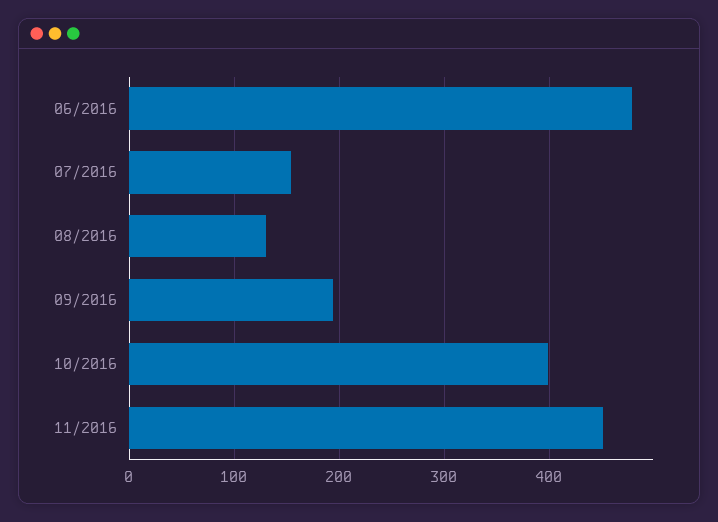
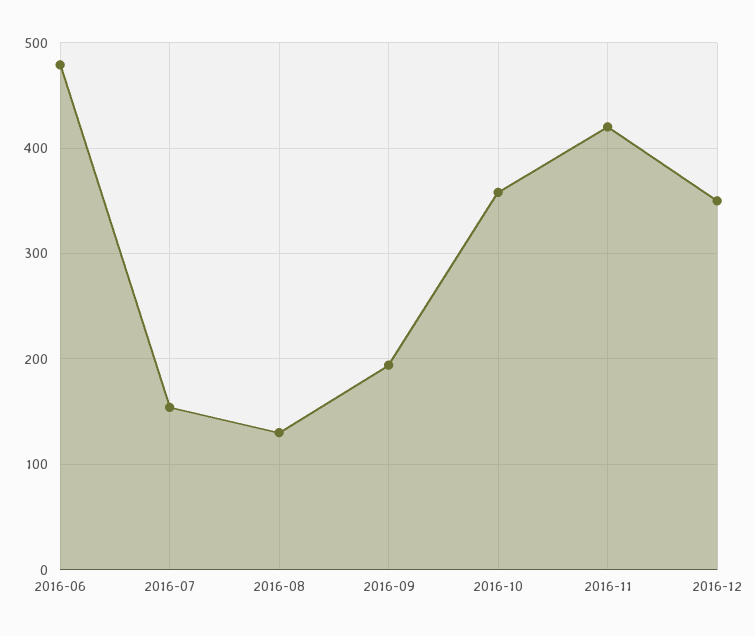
10/2016: 400 -> 360
11/2016: 450 -> 420
2016-12: none -> 350

